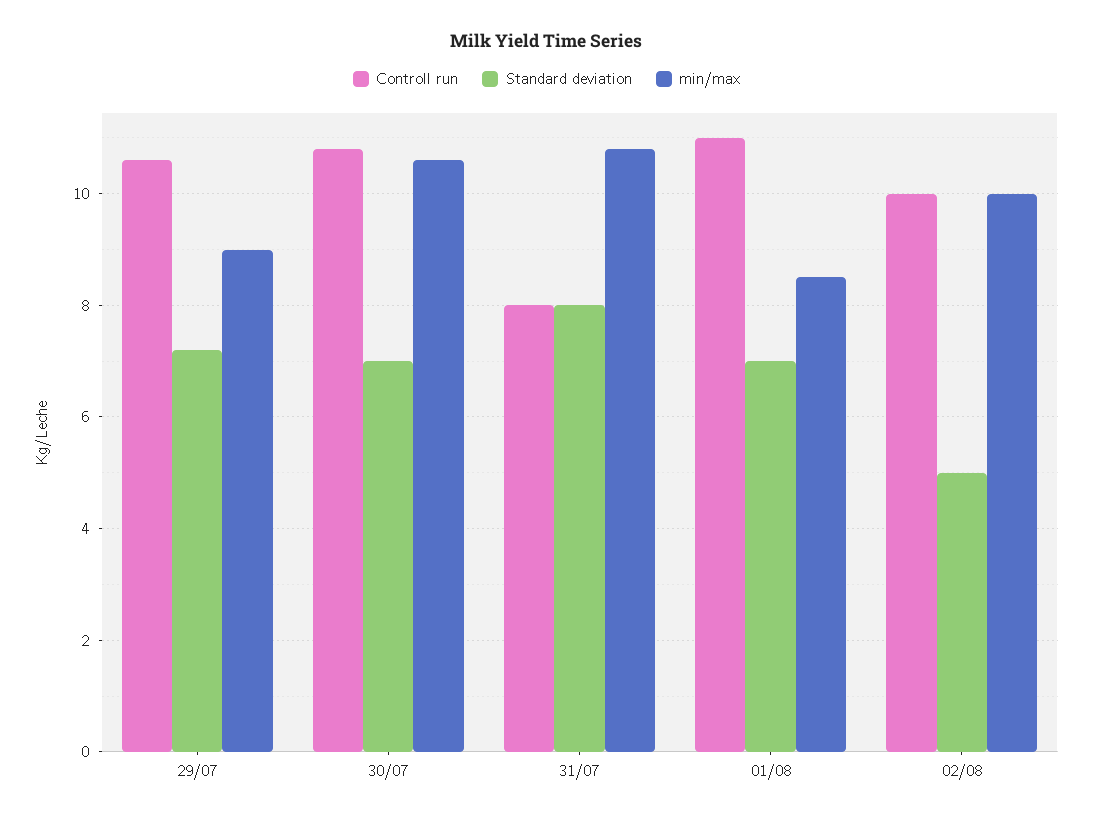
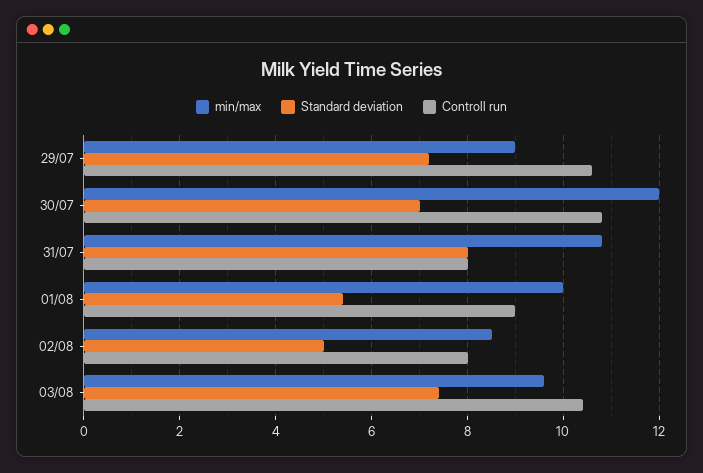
min/max, 30/07: 10.5 -> 12
Controll run, 01/08: 11 -> 9
Standard deviation, 01/08: 7 -> 5.5
min/max, 01/08: 8.5 -> 10
Controll run, 02/08: 10 -> 8
min/max, 02/08: 10 -> 8.5
min/max, 03/08: none -> 9.5
Standard deviation, 03/08: none -> 7.5
Controll run, 03/08: none -> 10.5

